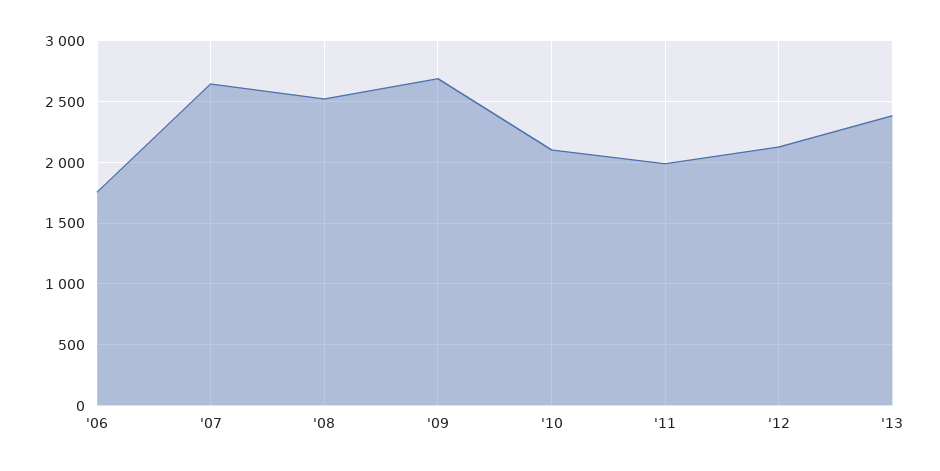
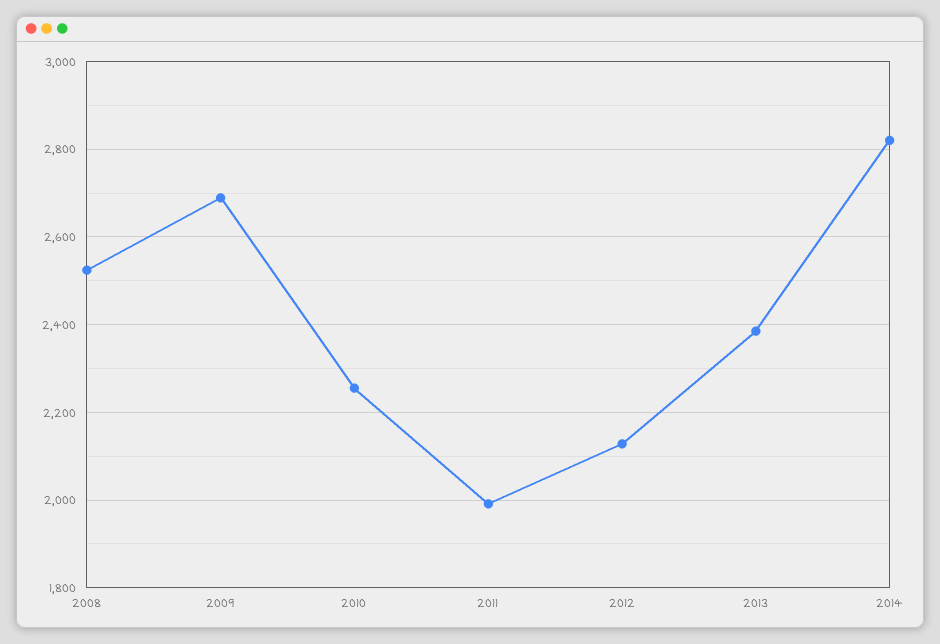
'06: 1750 -> none
'07: 2650 -> none
'10: 2100 -> 2260
2014: none -> 2820

